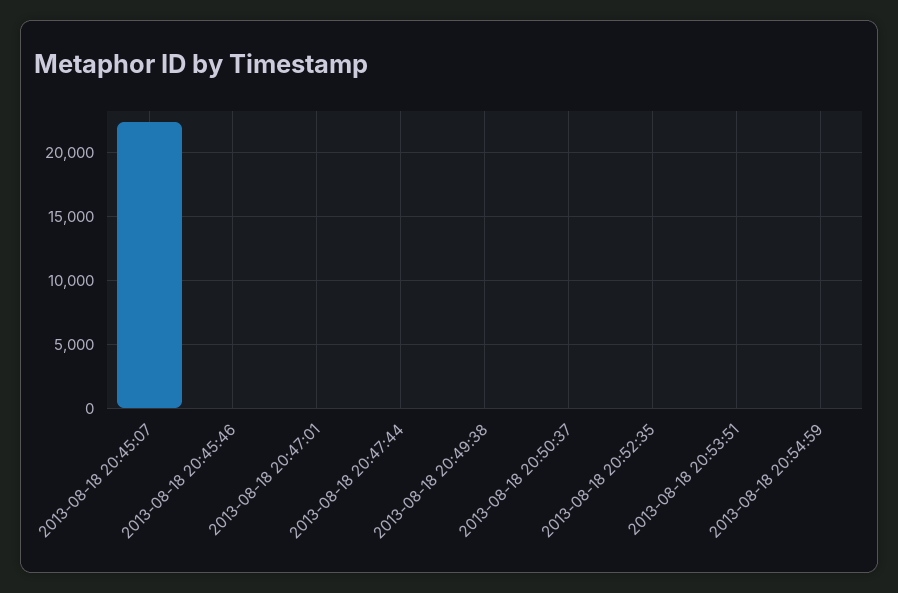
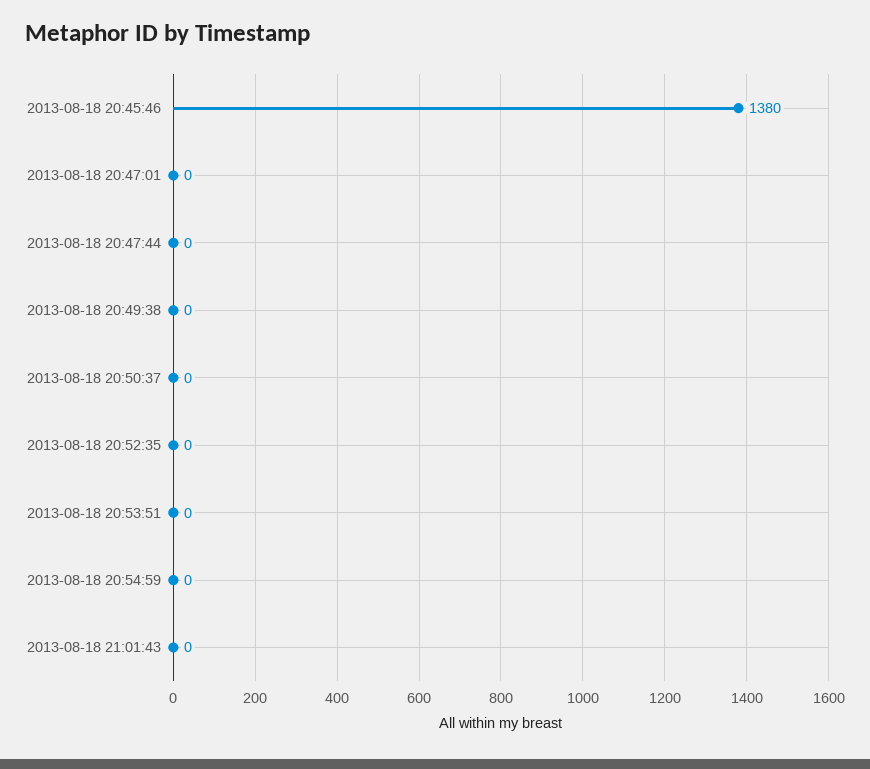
2013-08-18 20:45:07: 22500 -> none
2013-08-18 20:45:46: 0 -> 1380
2013-08-18 21:01:43: none -> 0

